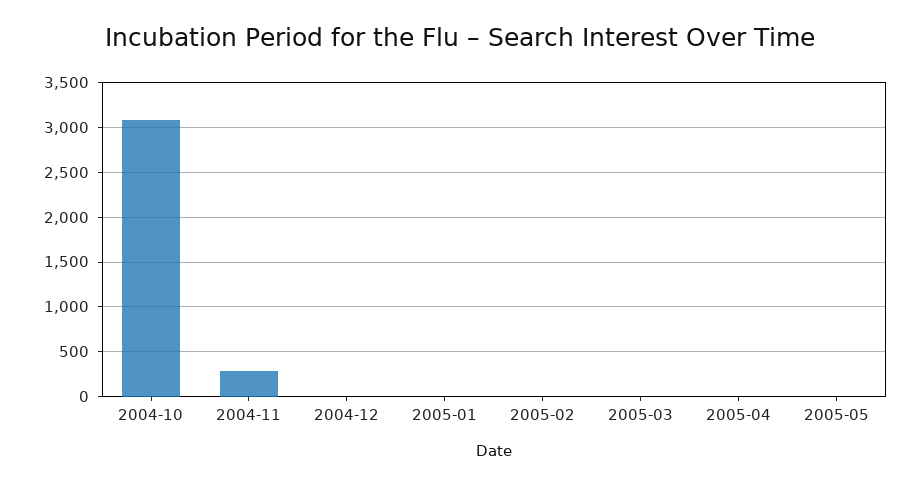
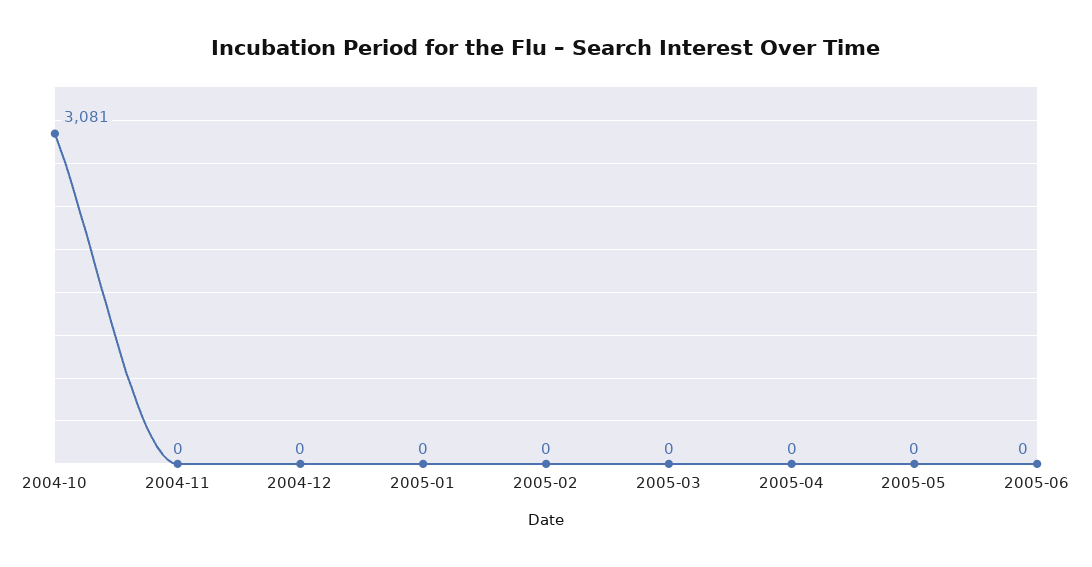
2004-11: 300 -> 0
2005-06: none -> 0

